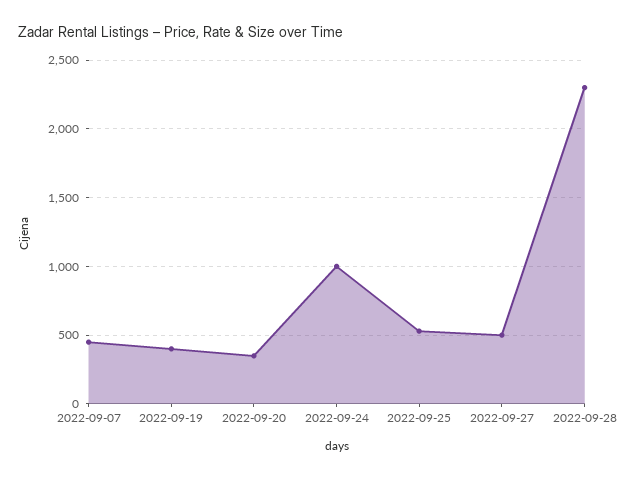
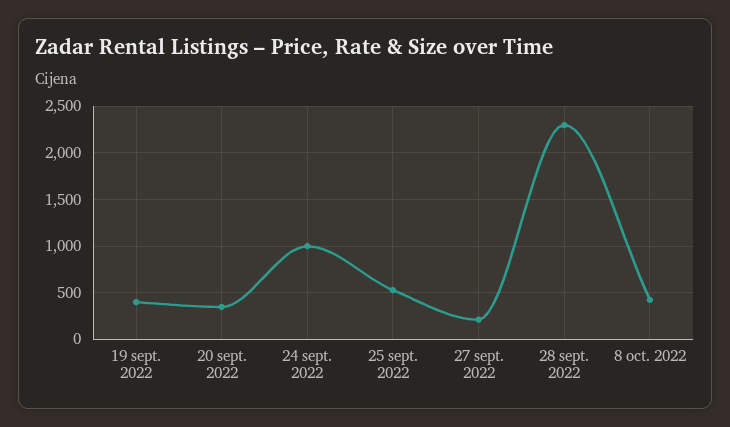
2022-09-07: 450 -> none
2022-09-27: 500 -> 200
8 oct. 2022: none -> 400

